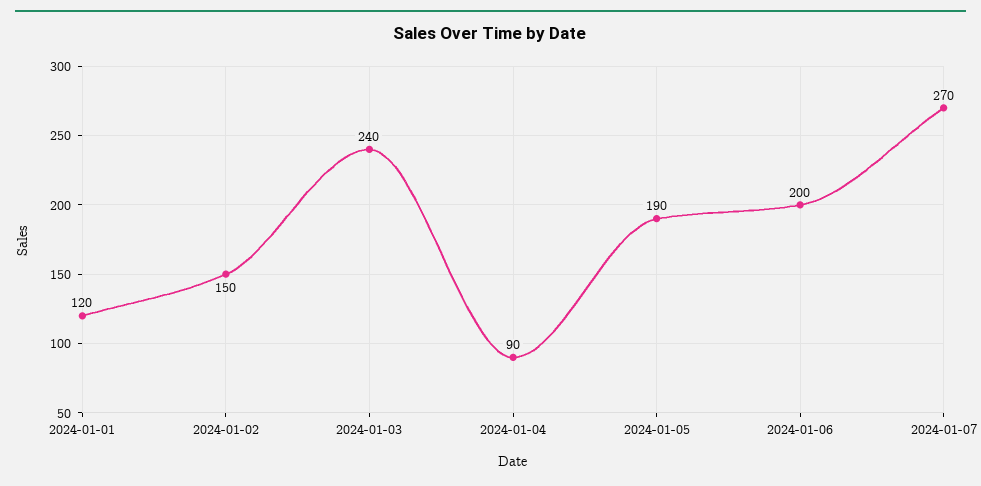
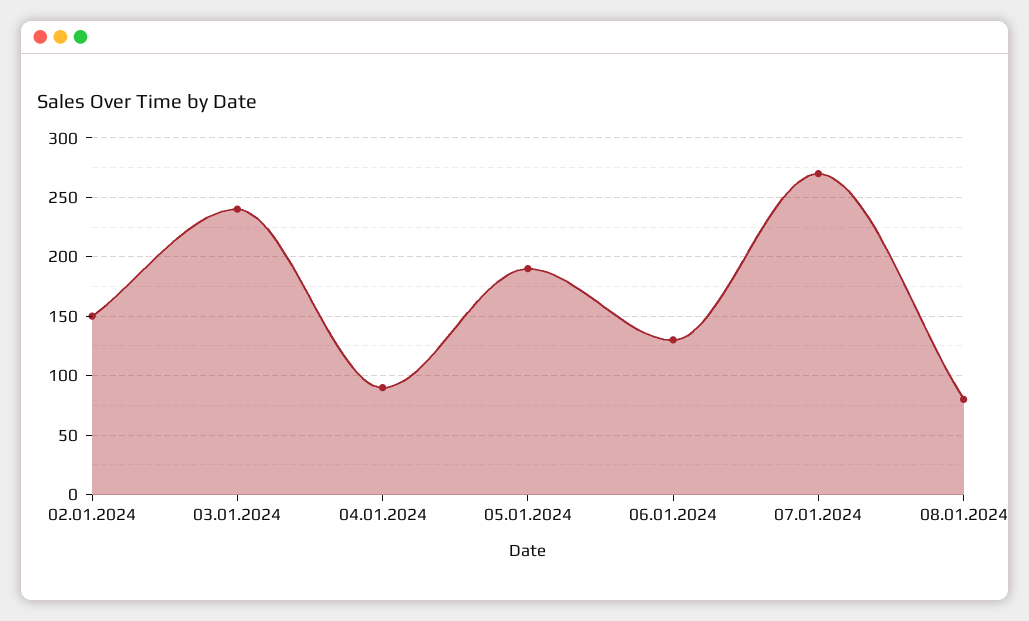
2024-01-01: 120 -> none
2024-01-06: 200 -> 130
08.01.2024: none -> 80

